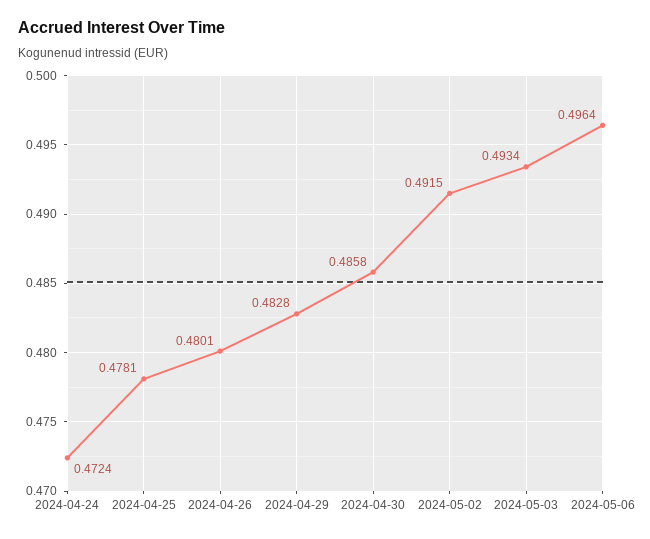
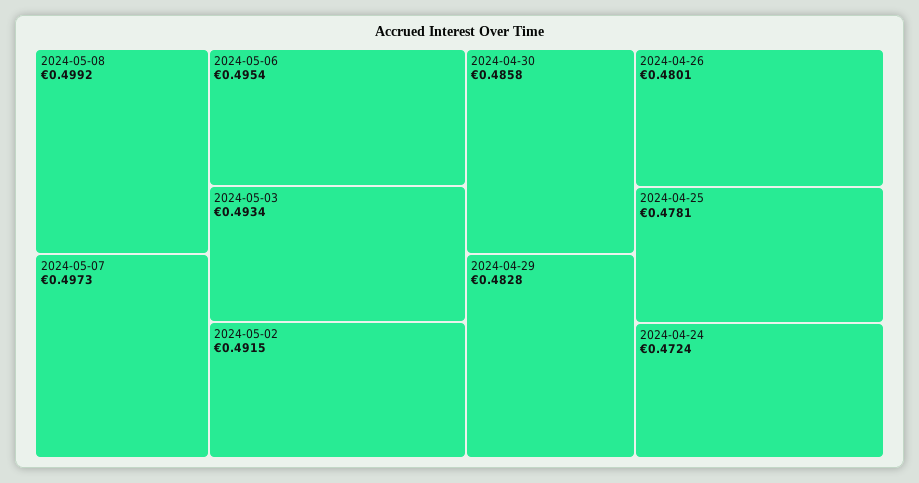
2024-05-06: 0.4964 -> 0.4954
2024-05-08: none -> 0.4992
2024-05-07: none -> 0.4973

